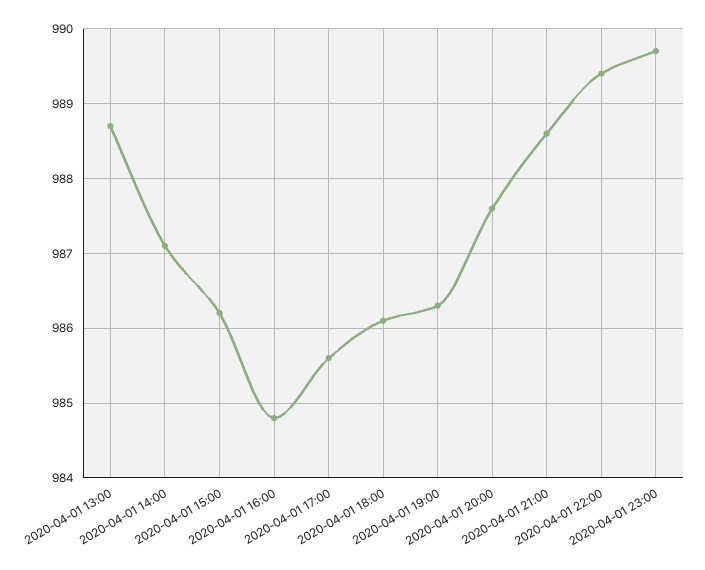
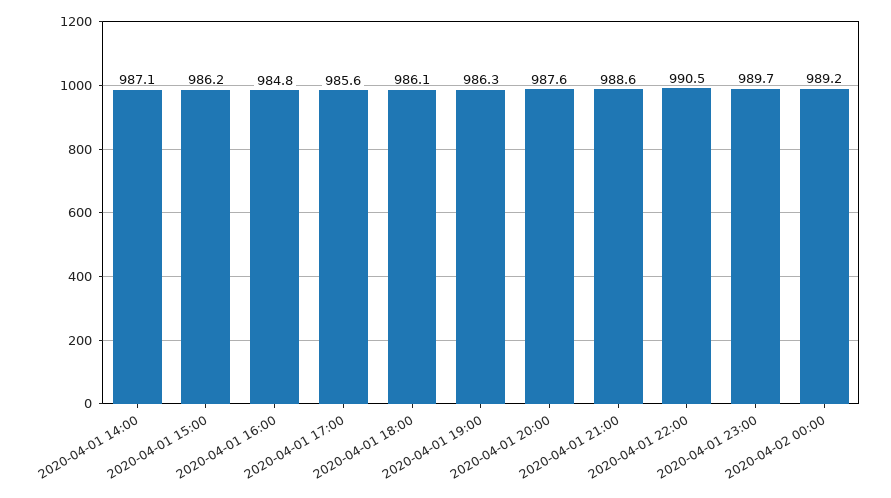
2020-04-01 13:00: 988.7 -> none
2020-04-01 22:00: 989.4 -> 990.5
2020-04-02 00:00: none -> 989.2

